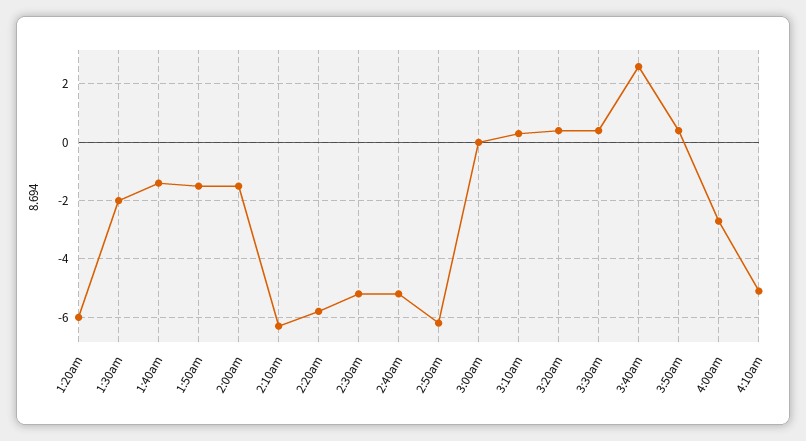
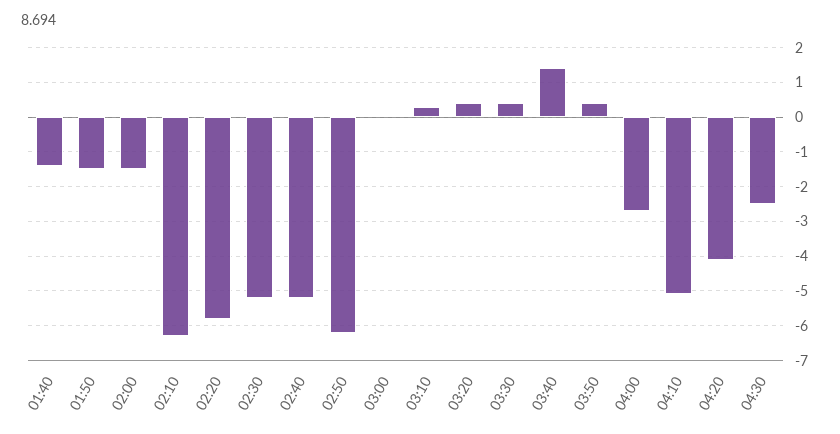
1:20am: -6 -> none
1:30am: -2 -> none
3:40am: 2.5 -> 1.5
04:20: none -> -4
04:30: none -> -2.5

